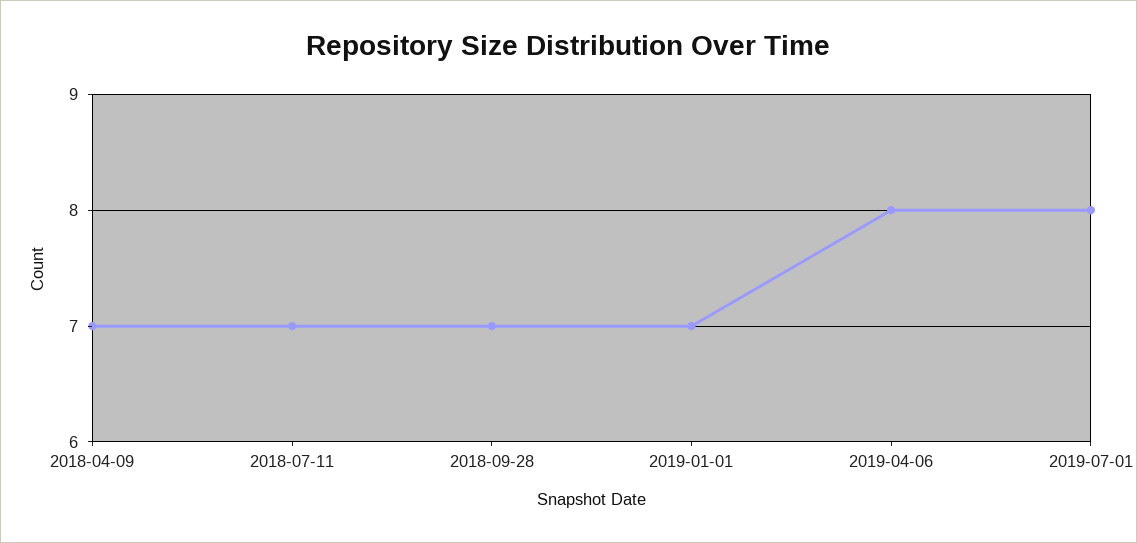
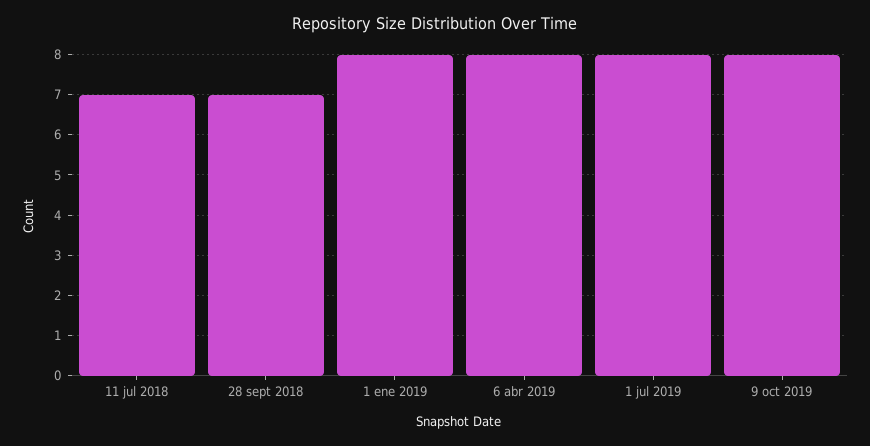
2018-04-09: 7 -> none
2019-01-01: 7 -> 8
9 oct 2019: none -> 8

